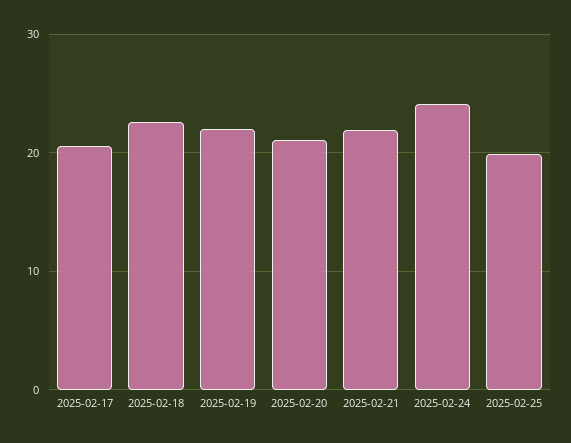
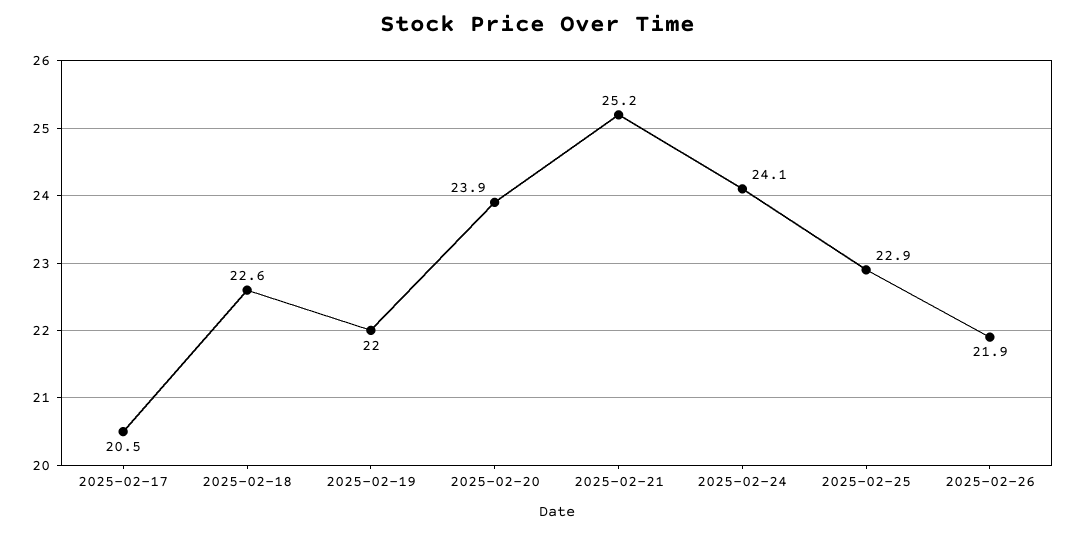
2025-02-20: 21 -> 23.9
2025-02-21: 22 -> 25.2
2025-02-25: 20 -> 22.9
2025-02-26: none -> 21.9

